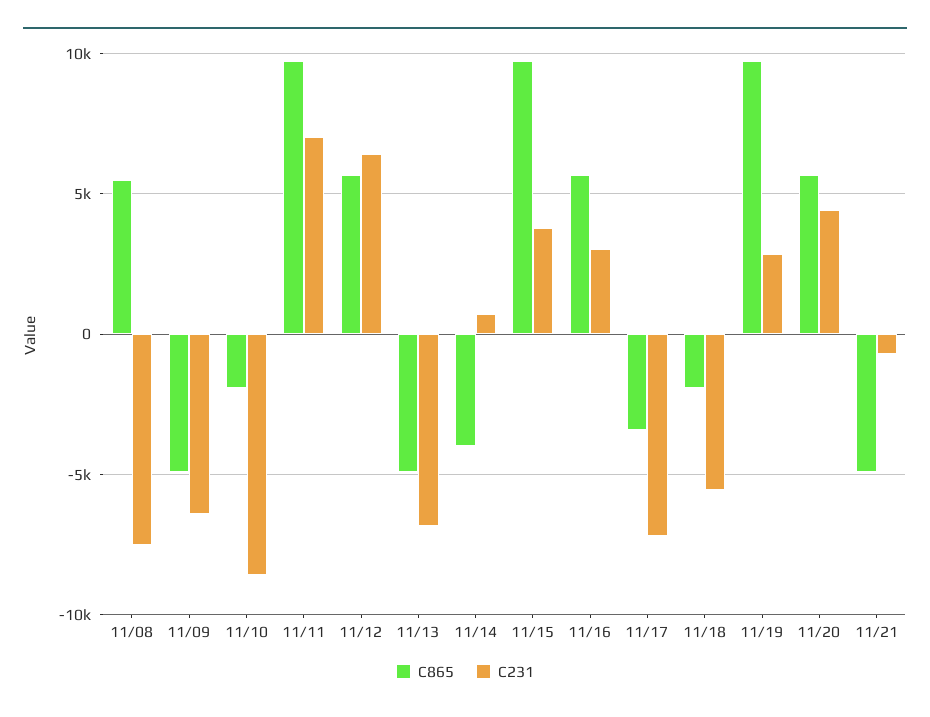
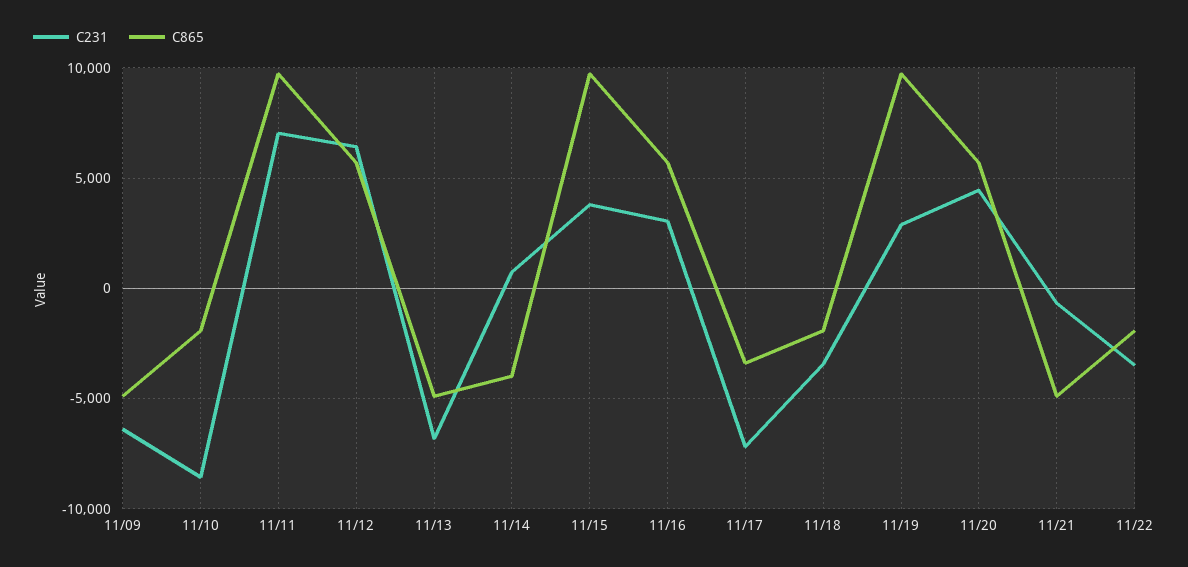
C865, 11/08: 5500 -> none
C231, 11/08: -7500 -> none
C231, 11/18: -5500 -> -3500
C231, 11/22: none -> -3500
C865, 11/22: none -> -2000

